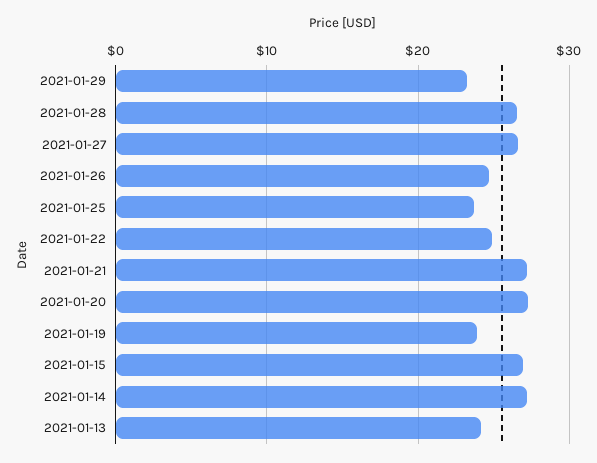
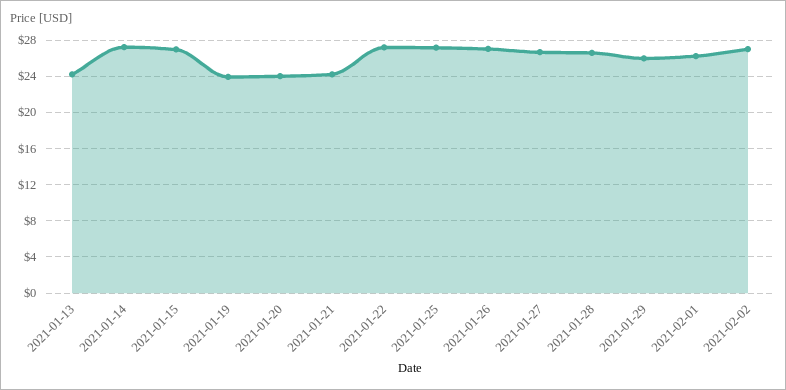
2021-01-29: 23 -> 26
2021-01-26: 25 -> 27
2021-01-25: 24 -> 27
2021-01-22: 25 -> 27
2021-01-21: 27 -> 24
2021-01-20: 27 -> 24
2021-02-01: none -> 26
2021-02-02: none -> 27

